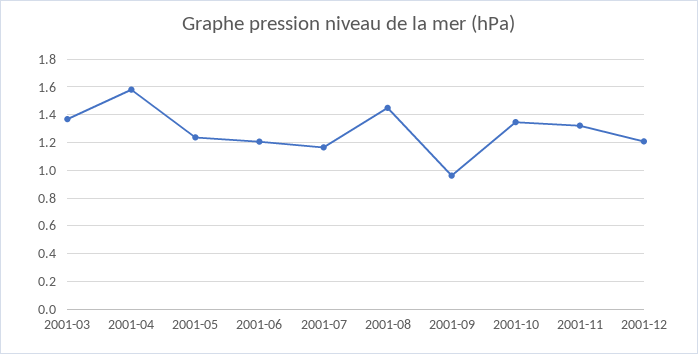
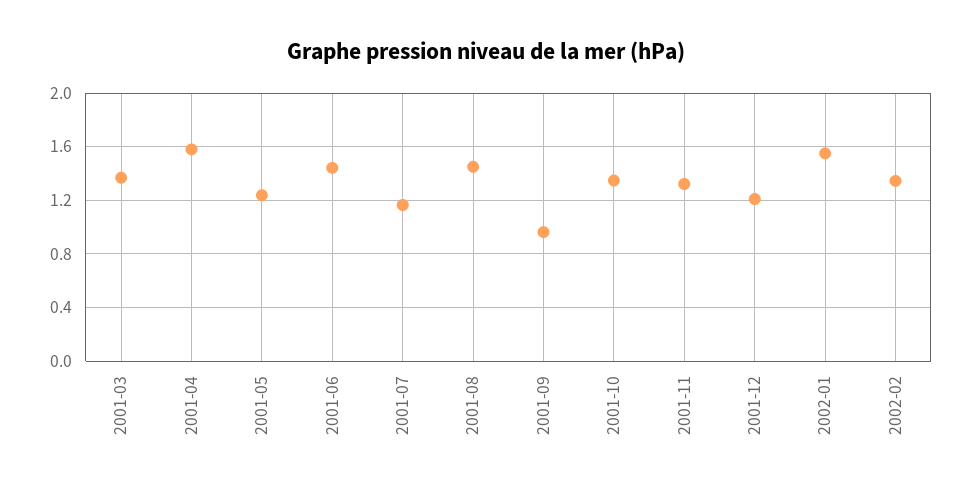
2001-06: 1.2 -> 1.45
2002-01: none -> 1.55
2002-02: none -> 1.35

